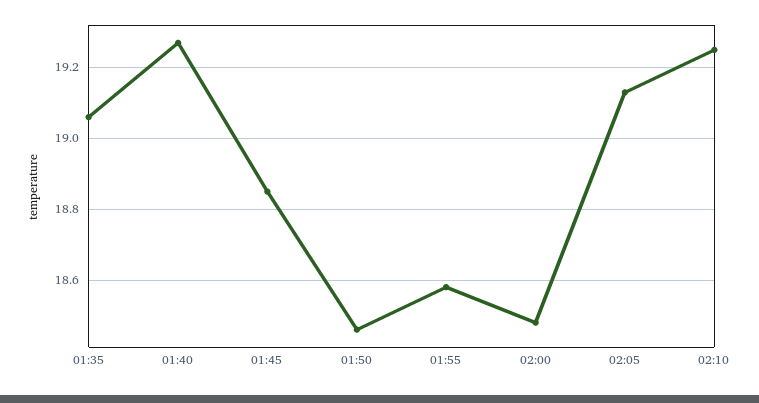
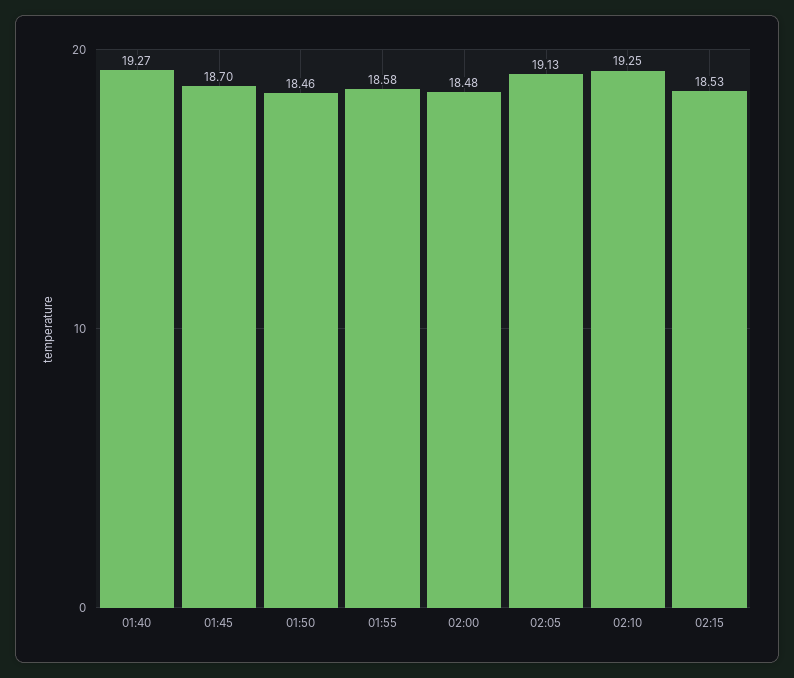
01:35: 19.05 -> none
01:45: 18.85 -> 18.7
02:15: none -> 18.53

